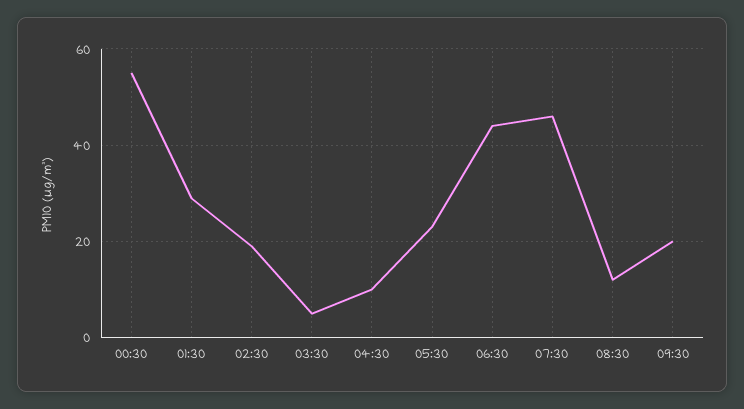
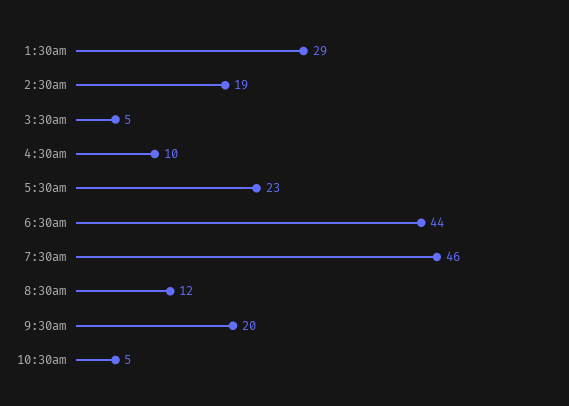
00:30: 55 -> none
10:30am: none -> 5

